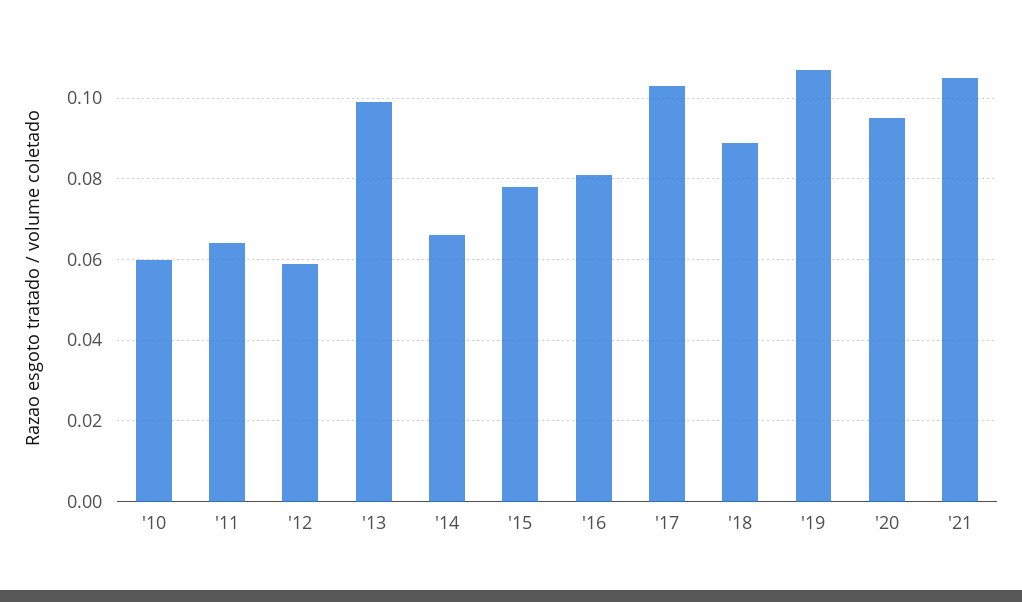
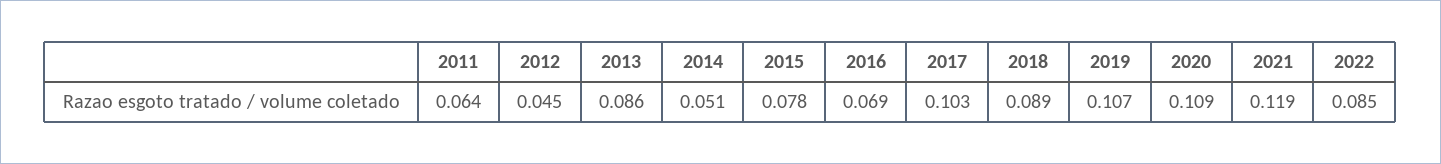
'10: 0.06 -> none
'12: 0.06 -> 0.045
'13: 0.1 -> 0.086
'14: 0.065 -> 0.051
'16: 0.08 -> 0.069
'20: 0.095 -> 0.109
'21: 0.105 -> 0.119
2022: none -> 0.085

